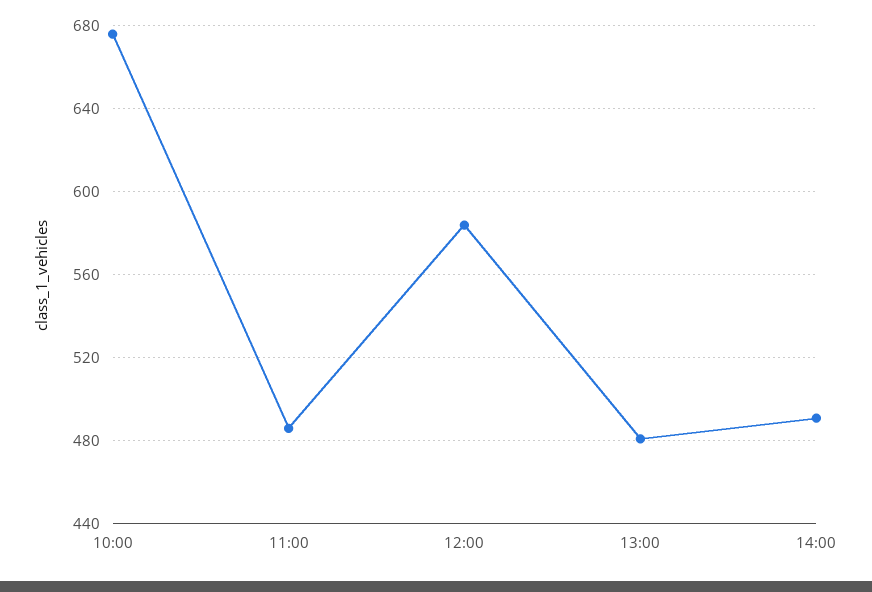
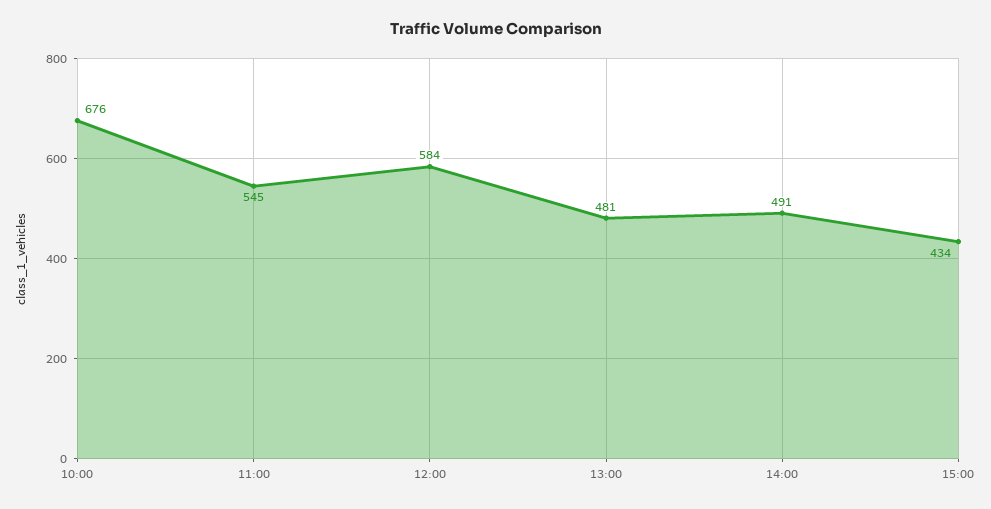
11:00: 485 -> 545
15:00: none -> 434

